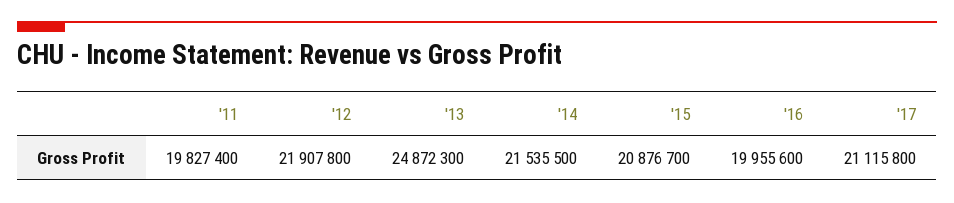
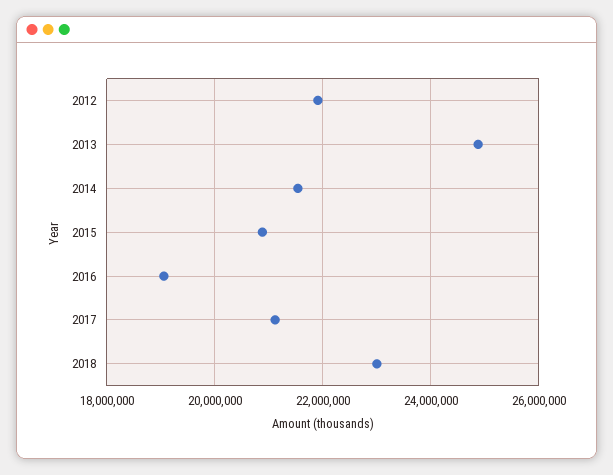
'11: 19827400 -> none
'16: 19955600 -> 19000000
2018: none -> 23000000

